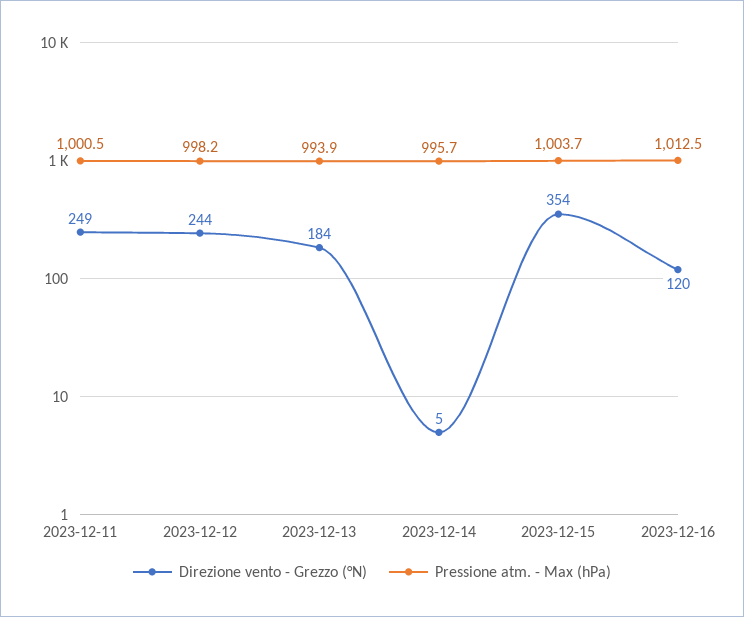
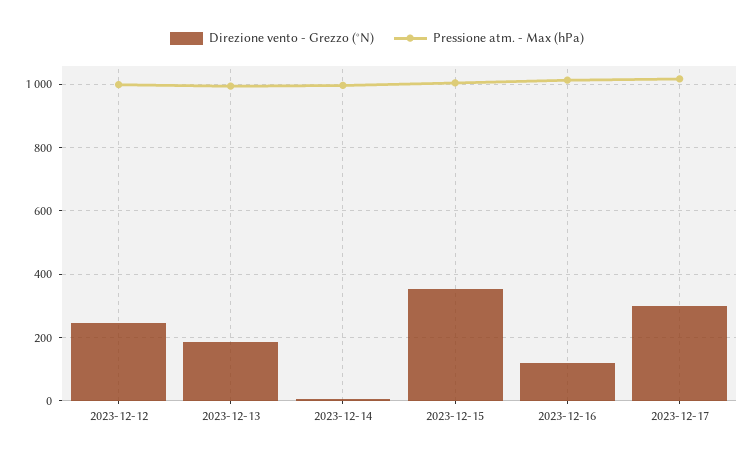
Direzione vento - Grezzo (°N), 2023-12-11: 249 -> none
Pressione atm. - Max (hPa), 2023-12-11: 1000.5 -> none
Direzione vento - Grezzo (°N), 2023-12-17: none -> 300
Pressione atm. - Max (hPa), 2023-12-17: none -> 1020

